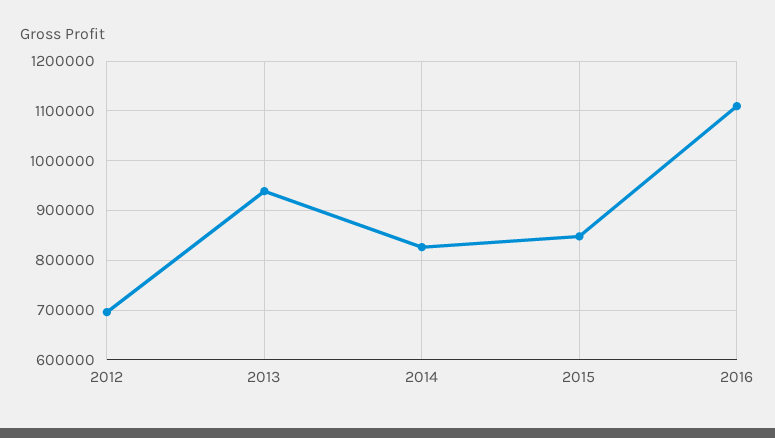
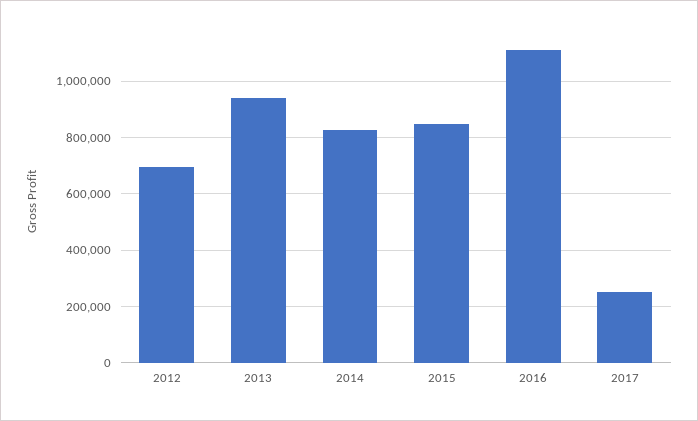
2017: none -> 250000

